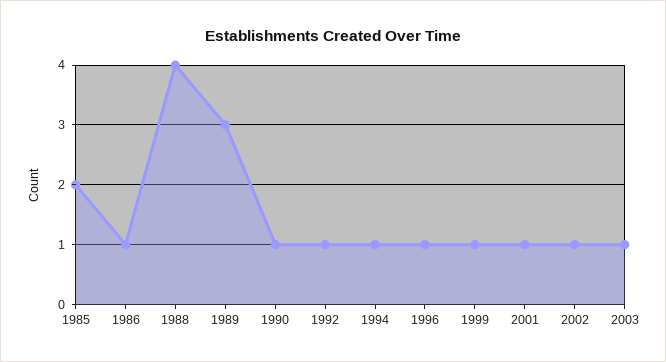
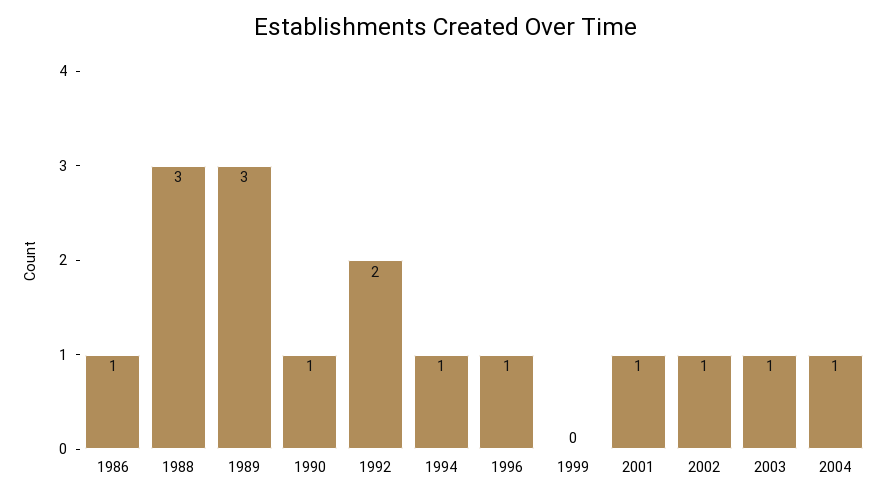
1985: 2 -> none
1988: 4 -> 3
1992: 1 -> 2
1999: 1 -> 0
2004: none -> 1

